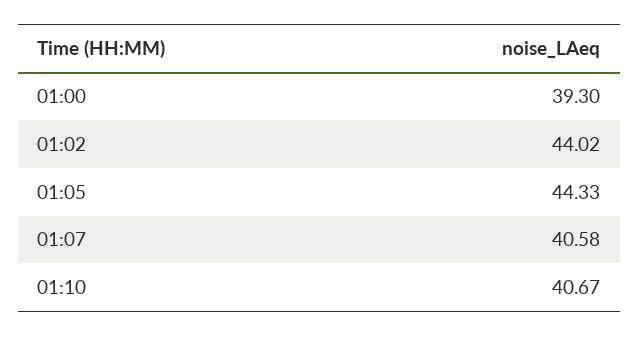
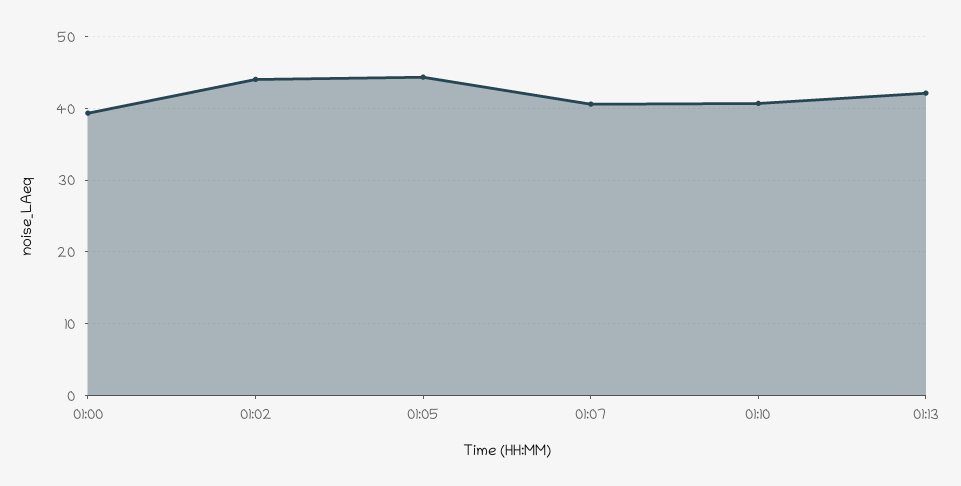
01:13: none -> 42

